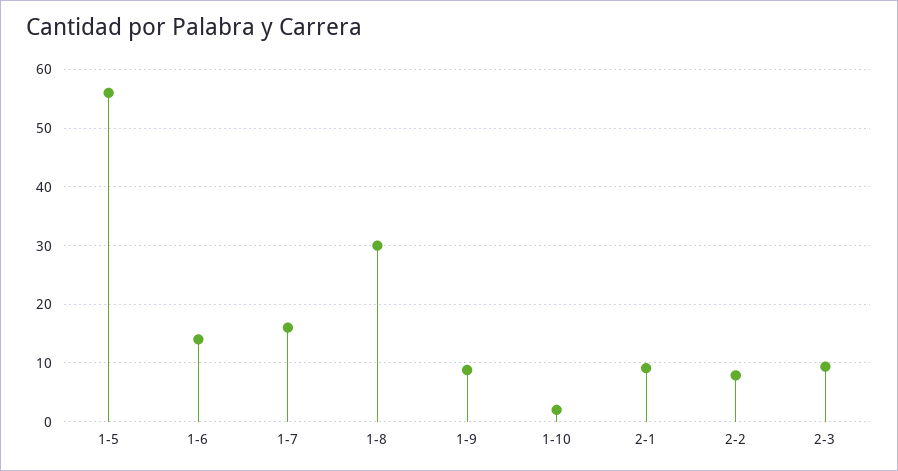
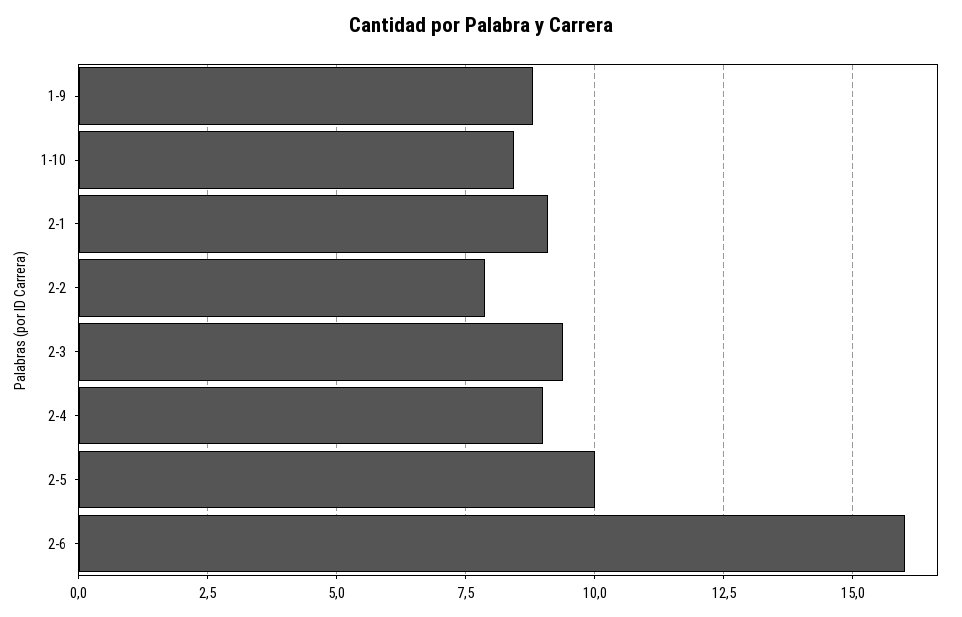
1-5: 56 -> none
1-6: 14 -> none
1-7: 16 -> none
1-8: 30 -> none
1-10: 2 -> 8.5
2-4: none -> 9
2-5: none -> 10
2-6: none -> 16

